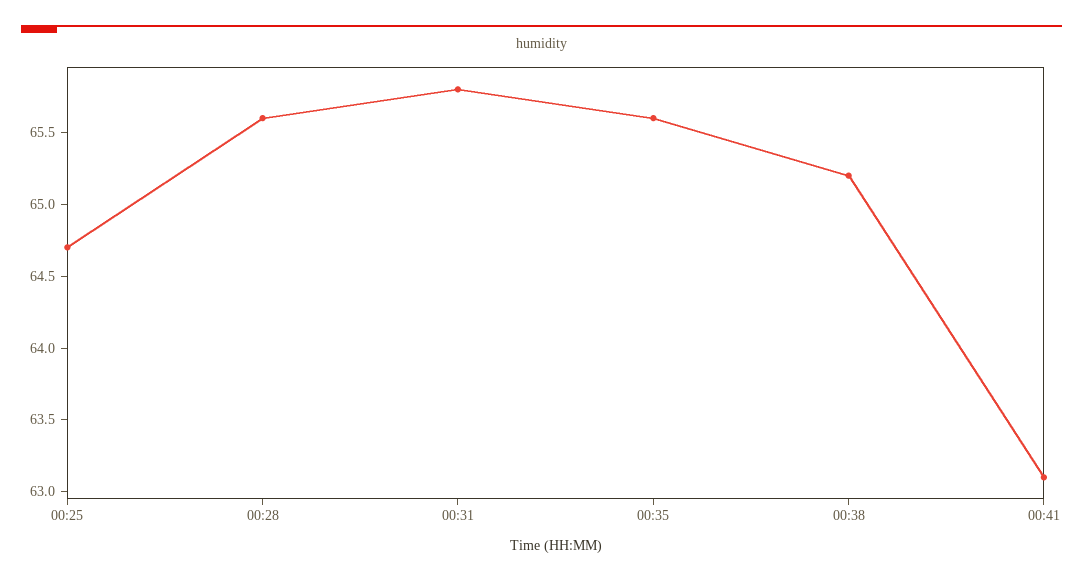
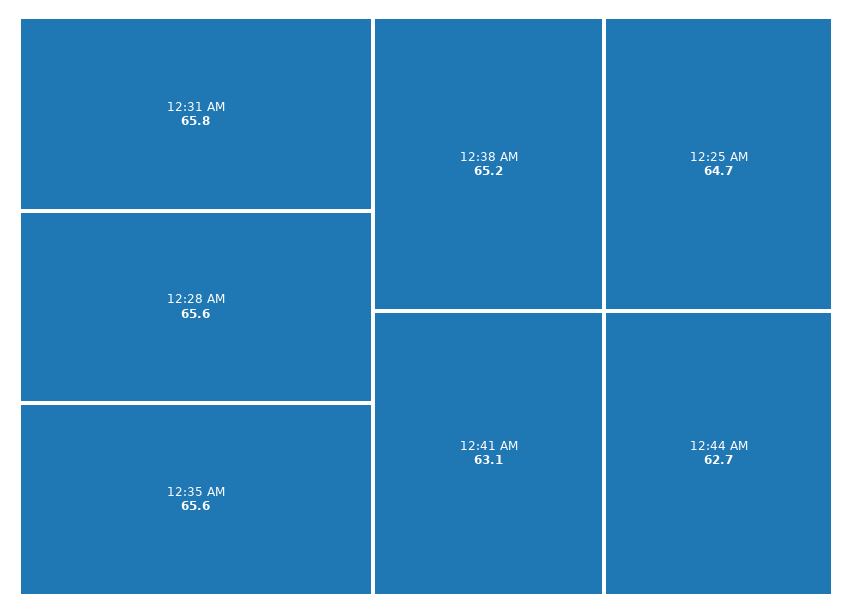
12:44 AM: none -> 62.7

